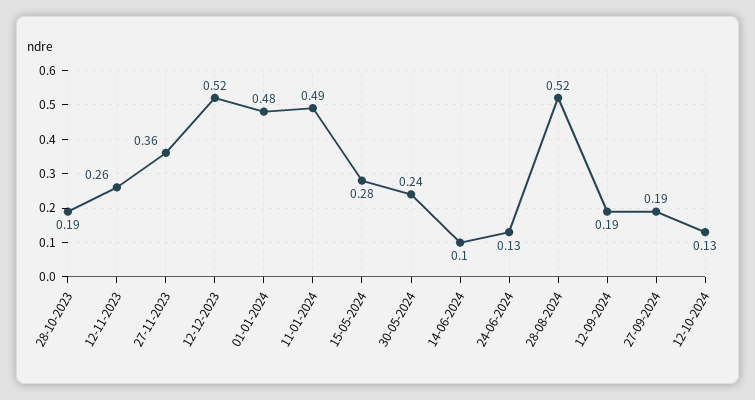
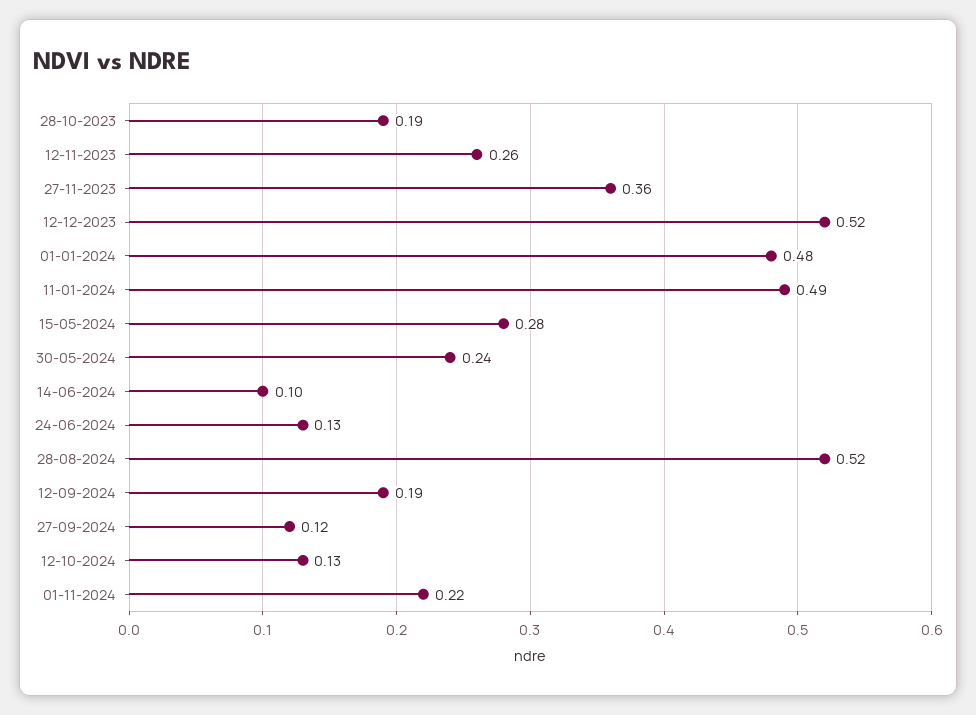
27-09-2024: 0.19 -> 0.12
01-11-2024: none -> 0.22

